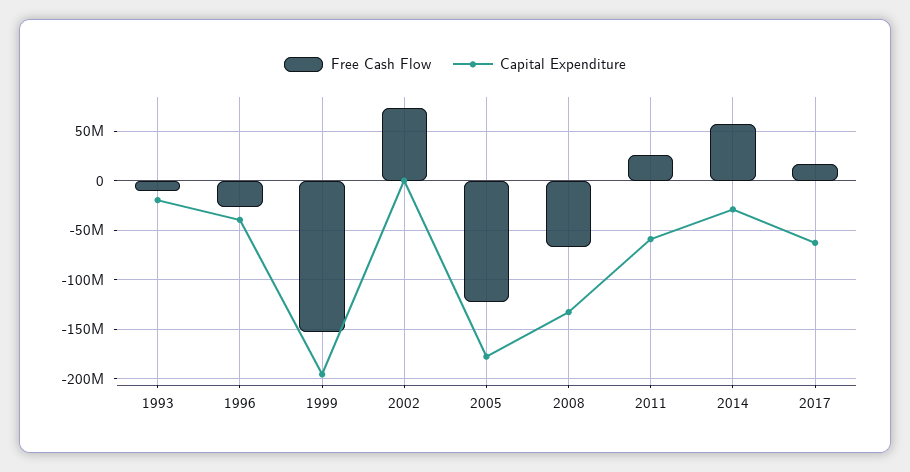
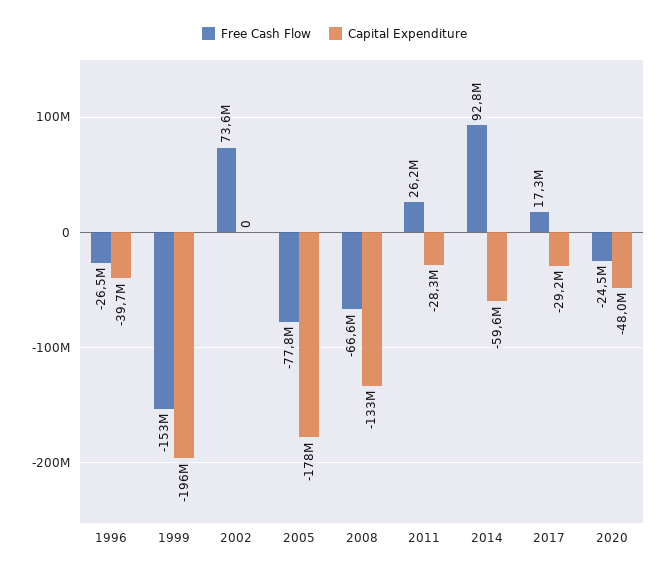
Free Cash Flow, 1993: -10000000 -> none
Capital Expenditure, 1993: -20000000 -> none
Free Cash Flow, 2005: -120000000 -> -77800000
Capital Expenditure, 2011: -60000000 -> -28300000
Free Cash Flow, 2014: 60000000 -> 92800000
Capital Expenditure, 2014: -30000000 -> -59600000
Capital Expenditure, 2017: -60000000 -> -29200000
Free Cash Flow, 2020: none -> -24500000
Capital Expenditure, 2020: none -> -48000000

